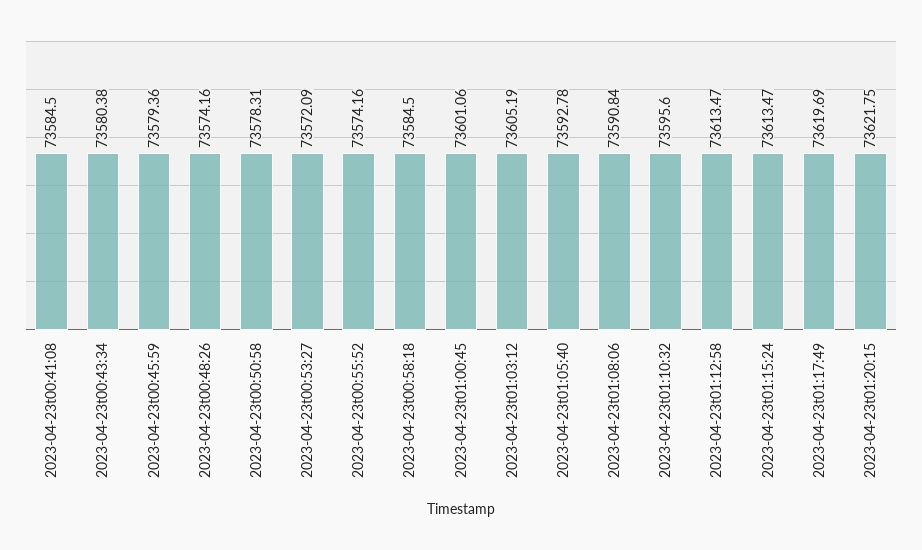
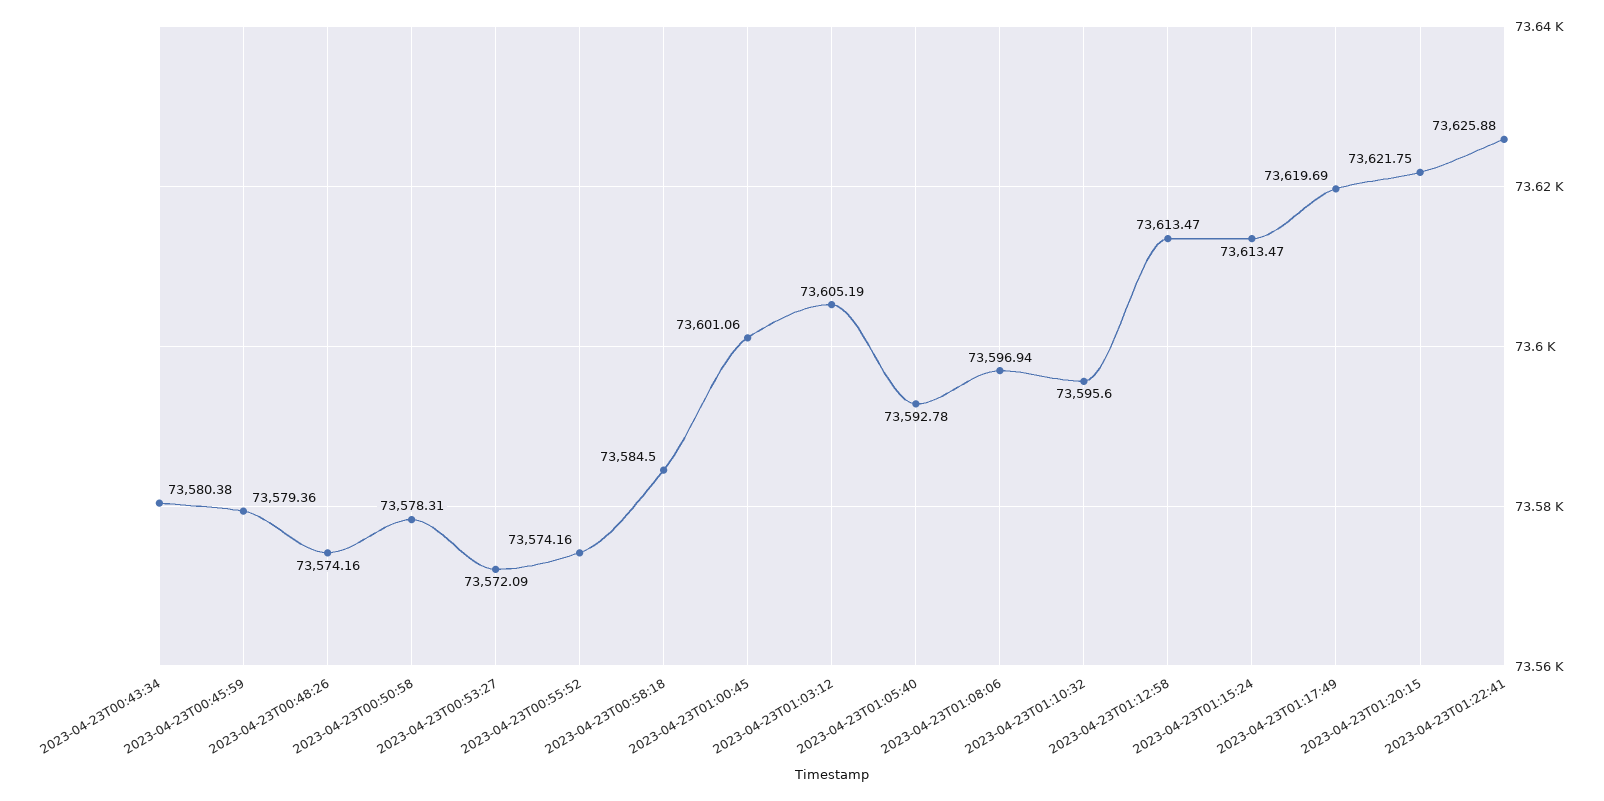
2023-04-23t00:41:08: 73584.5 -> none
2023-04-23t01:08:06: 73590.84 -> 73596.94
2023-04-23T01:22:41: none -> 73625.88

